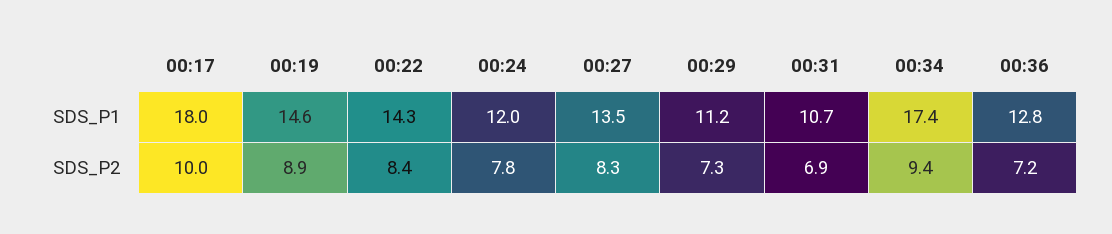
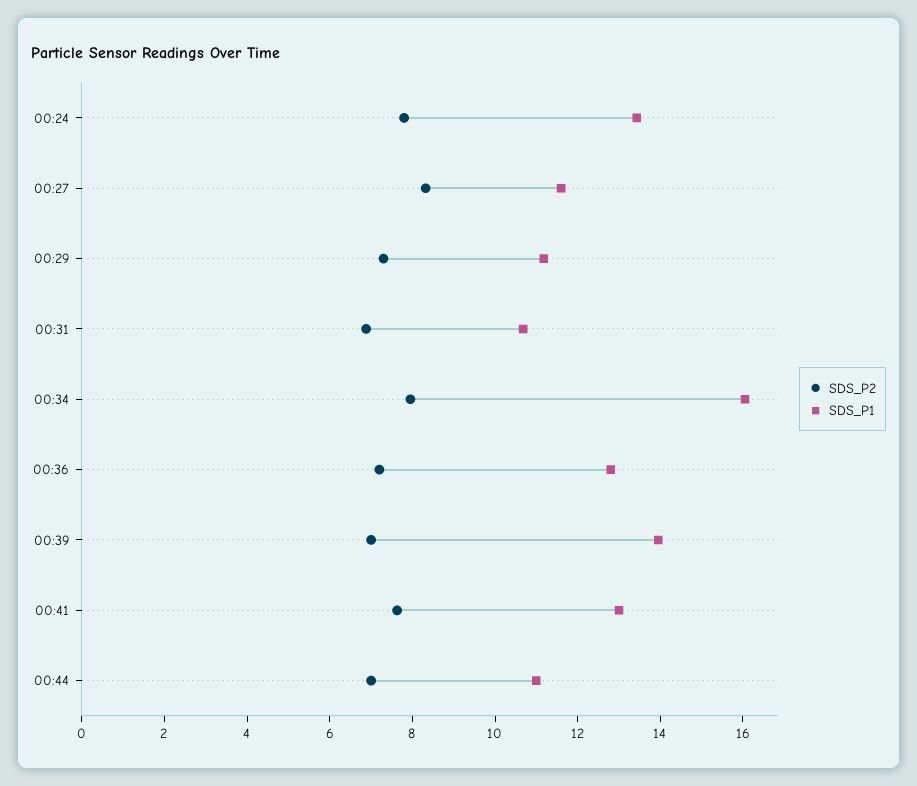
SDS_P1, 00:17: 18 -> none
SDS_P1, 00:19: 14.6 -> none
SDS_P1, 00:22: 14.3 -> none
SDS_P1, 00:24: 12 -> 13.5
SDS_P1, 00:27: 13.5 -> 11.5
SDS_P1, 00:34: 17.4 -> 16
SDS_P2, 00:17: 10 -> none
SDS_P2, 00:19: 8.9 -> none
SDS_P2, 00:22: 8.4 -> none
SDS_P2, 00:34: 9.4 -> 8
SDS_P2, 00:39: none -> 7
SDS_P1, 00:39: none -> 14
SDS_P2, 00:41: none -> 7.5
SDS_P1, 00:41: none -> 13
SDS_P2, 00:44: none -> 7
SDS_P1, 00:44: none -> 11

